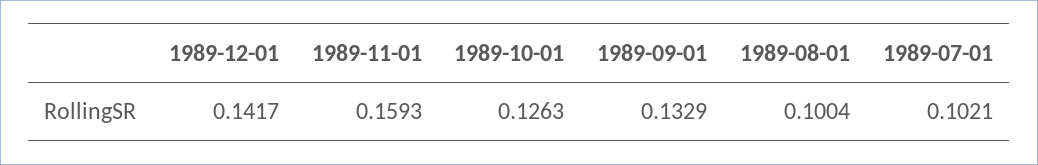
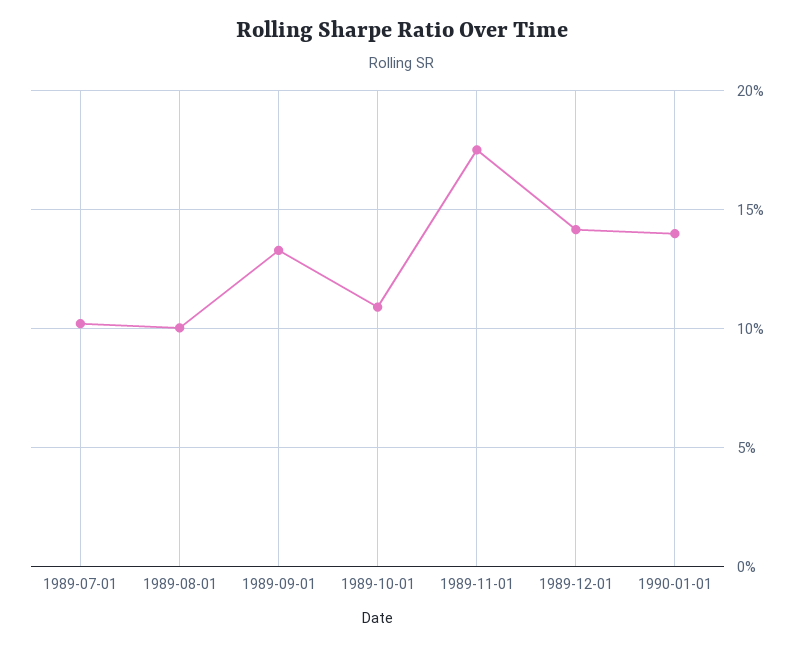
1989-11-01: 0.1593 -> 0.175
1989-10-01: 0.1263 -> 0.11
1990-01-01: none -> 0.14

